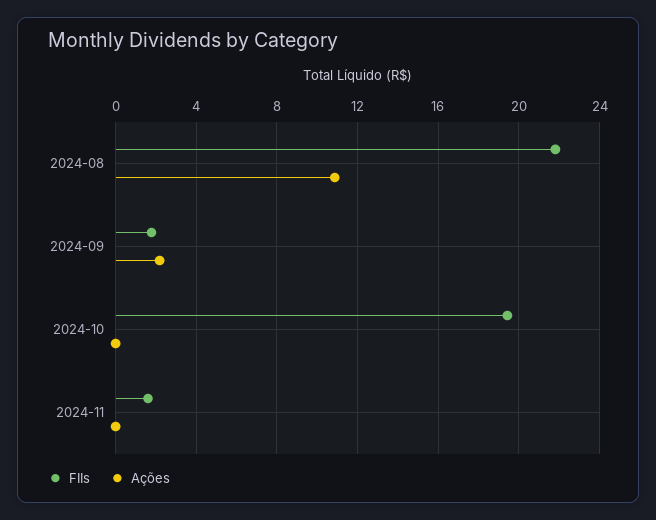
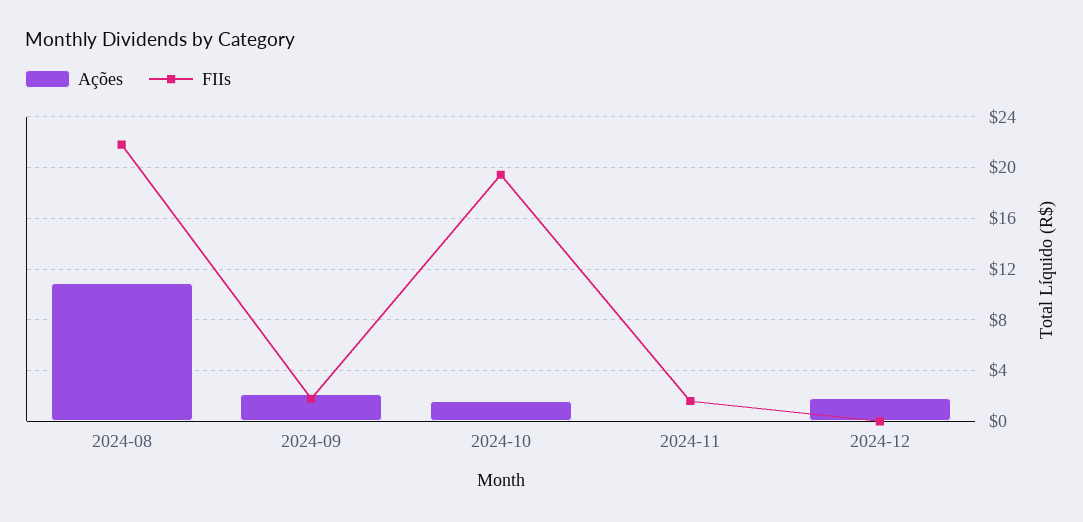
Ações, 2024-10: 0 -> 1.5
Ações, 2024-12: none -> 2
FIIs, 2024-12: none -> 0

